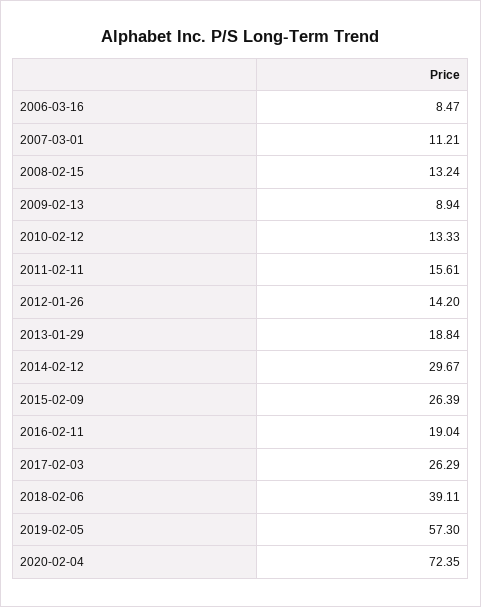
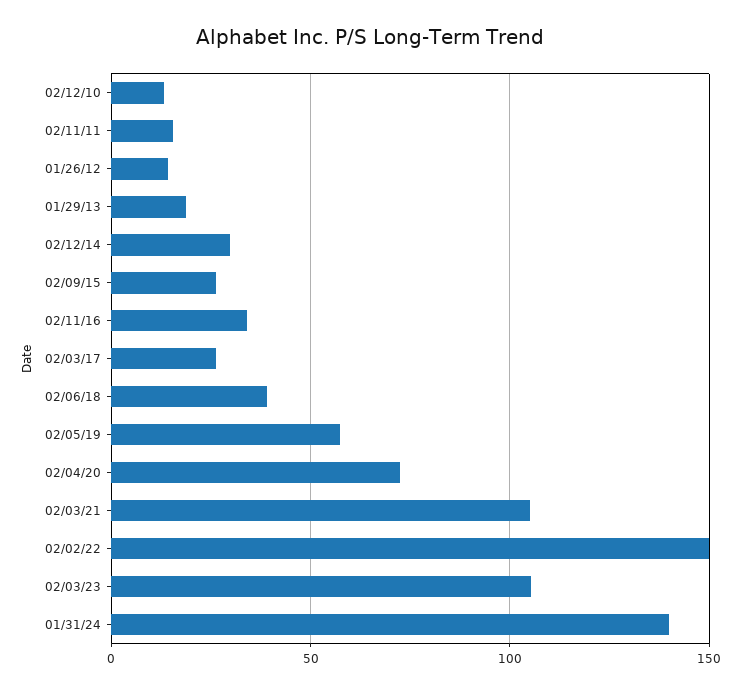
2006-03-16: 8.47 -> none
2007-03-01: 11.21 -> none
2008-02-15: 13.24 -> none
2009-02-13: 8.94 -> none
2016-02-11: 19.04 -> 35
02/03/21: none -> 105
02/02/22: none -> 150
02/03/23: none -> 105
01/31/24: none -> 140

